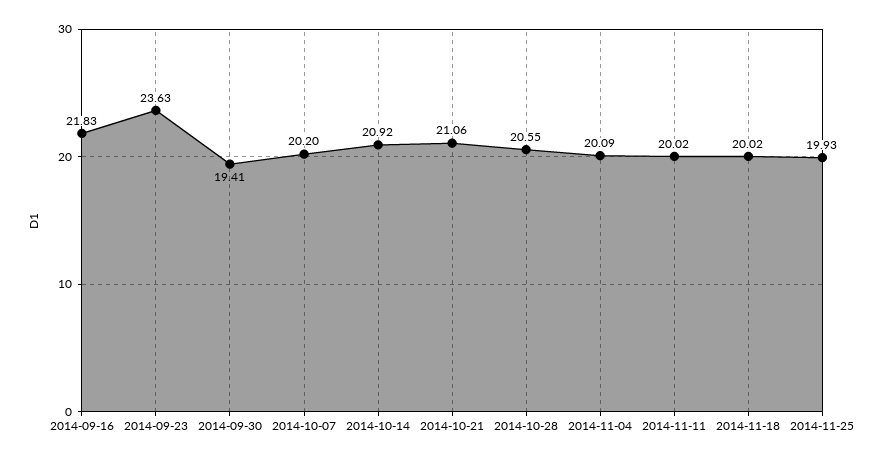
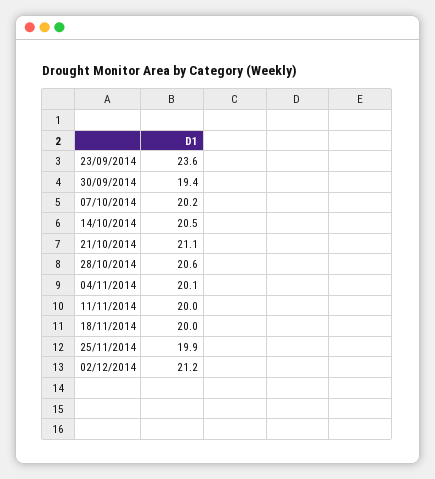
2014-09-16: 21.83 -> none
2014-10-14: 20.92 -> 20.5
02/12/2014: none -> 21.2

